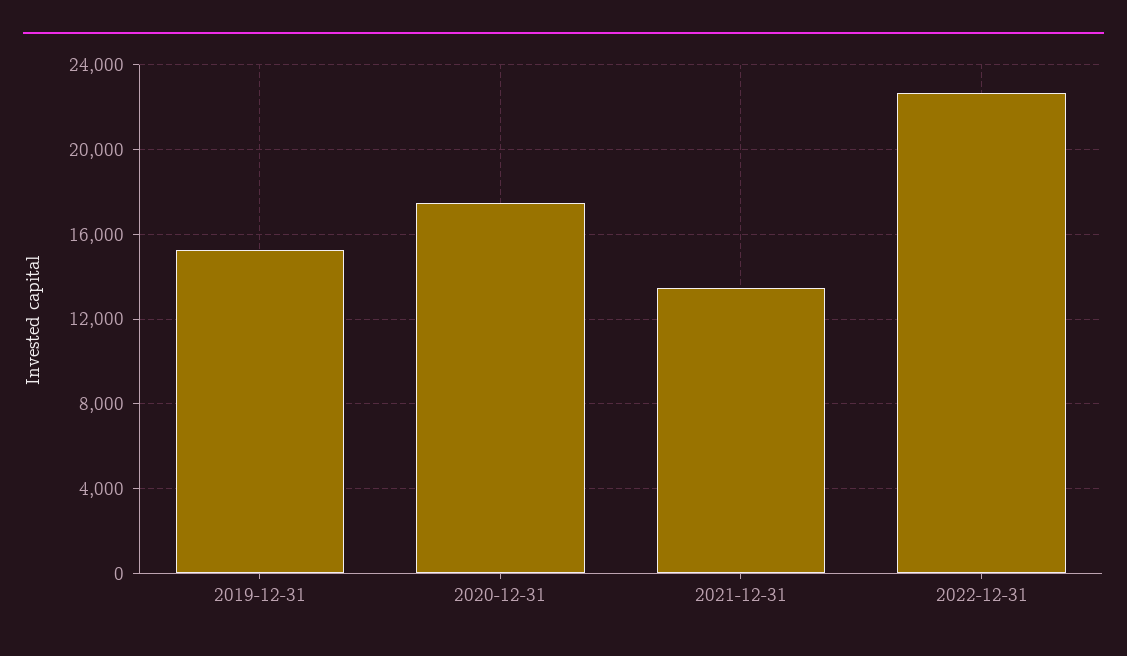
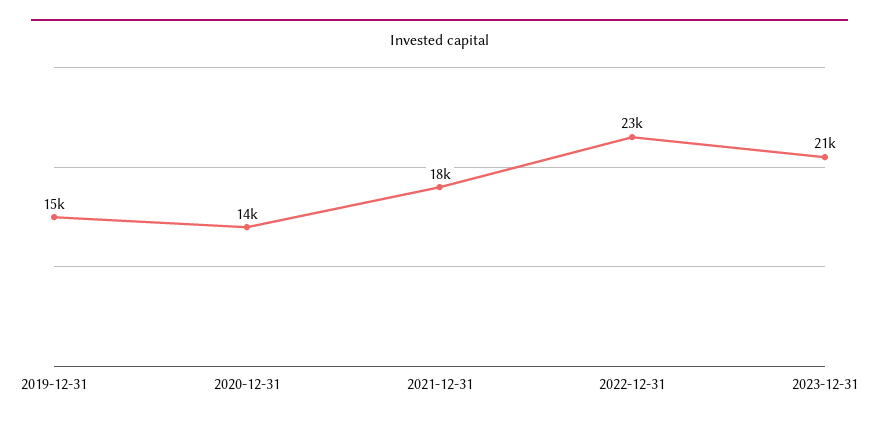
2020-12-31: 17500 -> 14000
2021-12-31: 13500 -> 18000
2023-12-31: none -> 21000

